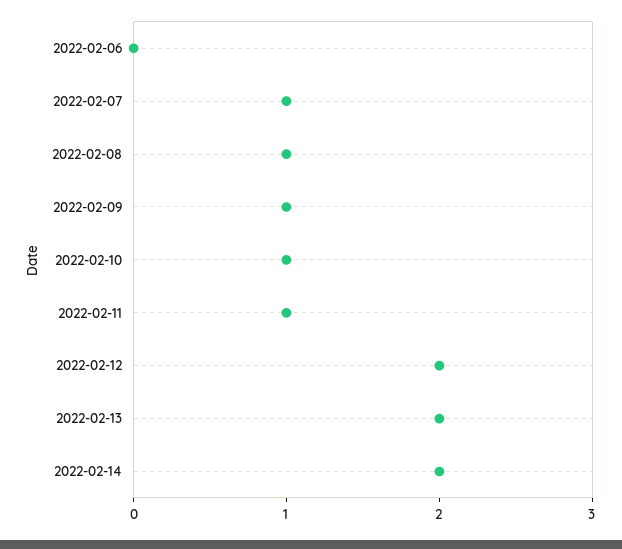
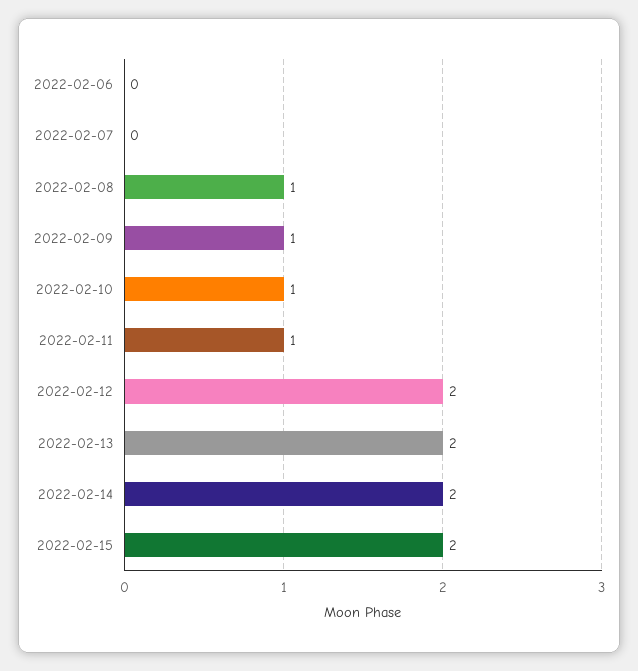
2022-02-07: 1 -> 0
2022-02-15: none -> 2

